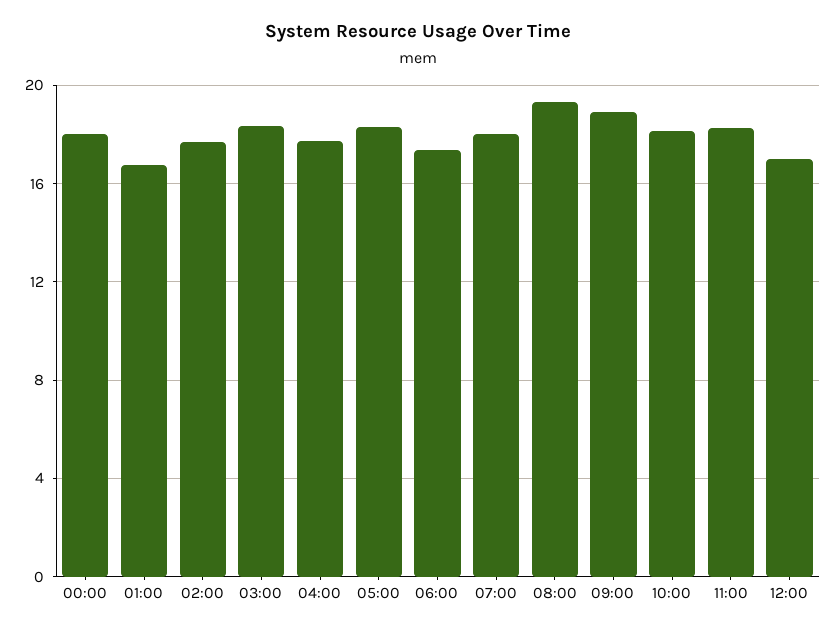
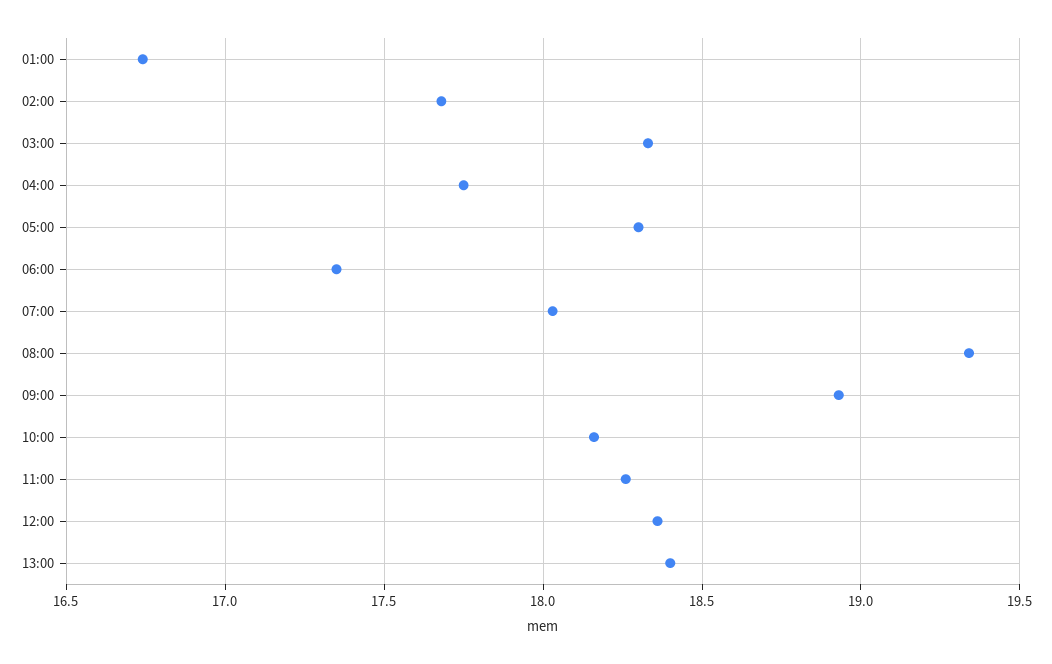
00:00: 18 -> none
12:00: 17 -> 18.35
13:00: none -> 18.4

